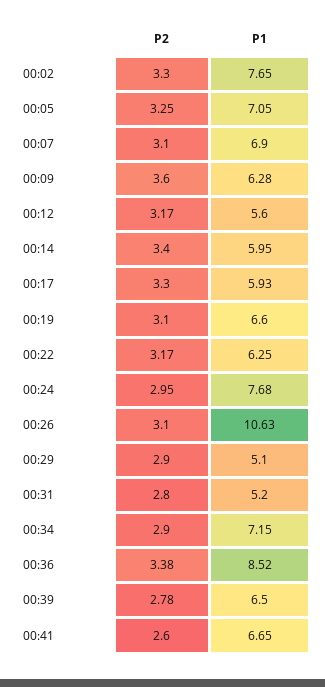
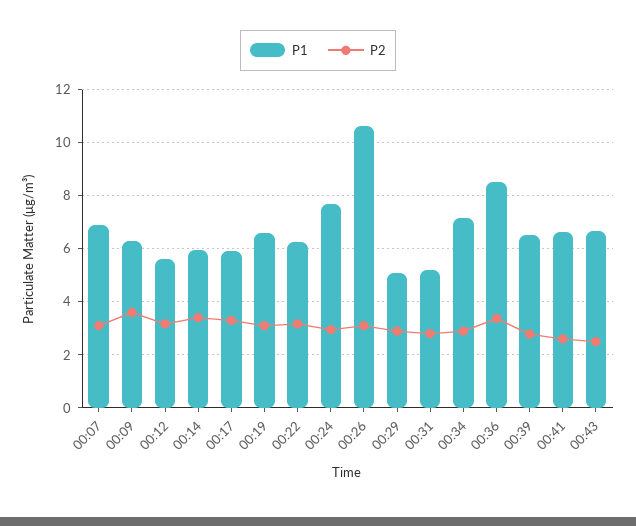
P2, 00:02: 3.3 -> none
P1, 00:02: 7.65 -> none
P2, 00:05: 3.25 -> none
P1, 00:05: 7.05 -> none
P1, 00:43: none -> 6.75
P2, 00:43: none -> 2.5

